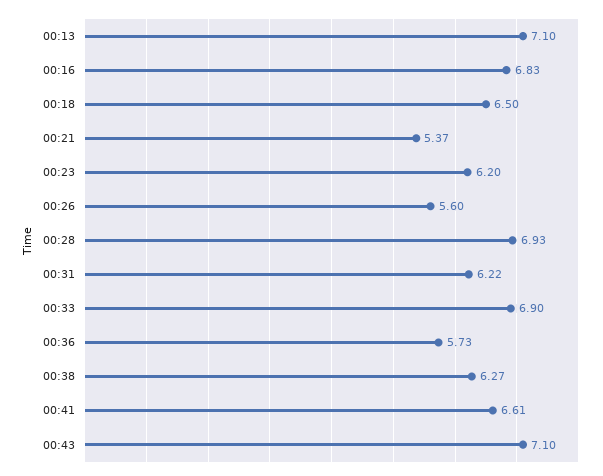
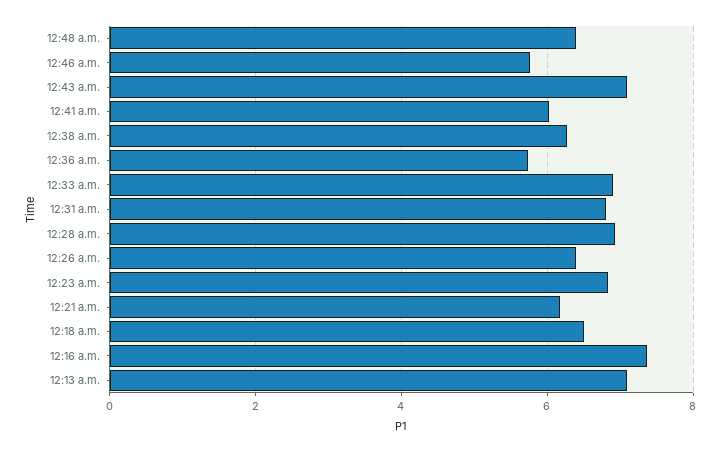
00:16: 6.83 -> 7.4
00:21: 5.37 -> 6.2
00:23: 6.2 -> 6.8
00:26: 5.6 -> 6.4
00:31: 6.22 -> 6.8
00:41: 6.61 -> 6
12:48 a.m.: none -> 6.4
12:46 a.m.: none -> 5.8

